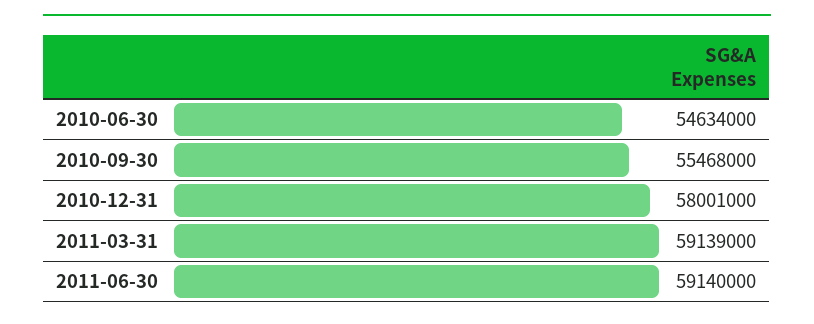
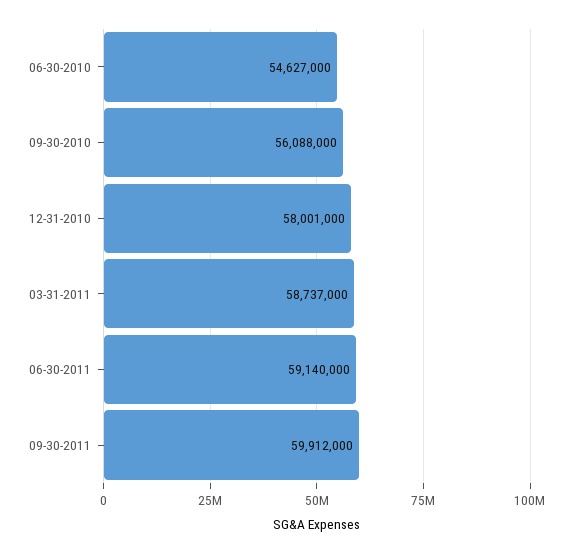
2010-06-30: 54634000 -> 54627000
2010-09-30: 55468000 -> 56088000
2011-03-31: 59139000 -> 58737000
09-30-2011: none -> 59912000

